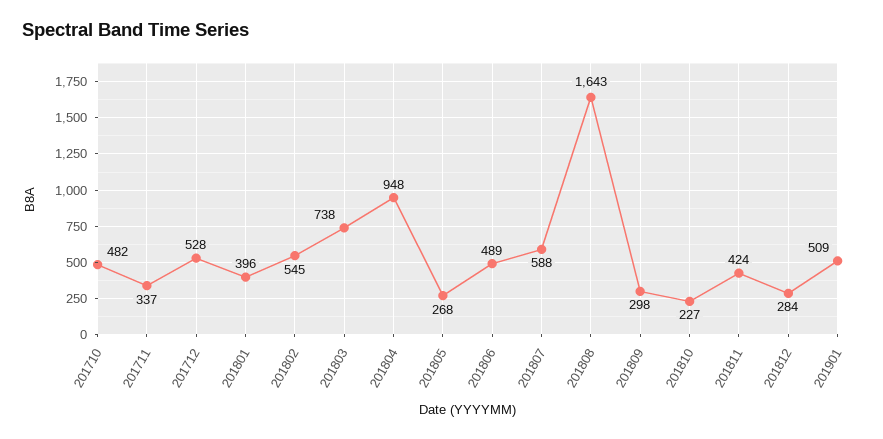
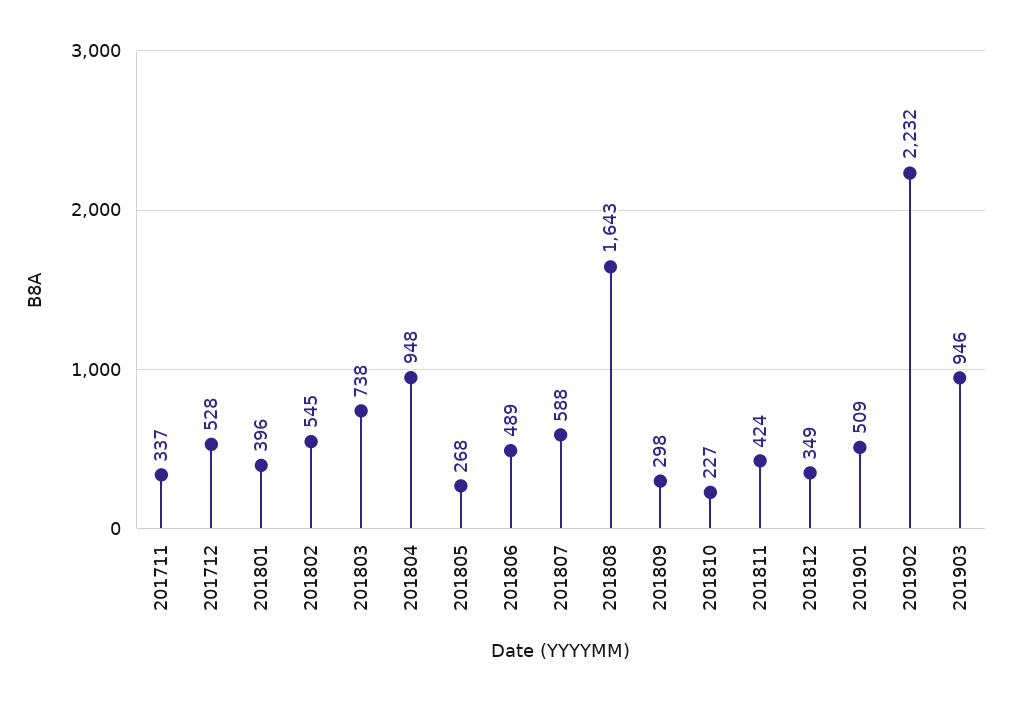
201710: 482 -> none
201812: 284 -> 349
201902: none -> 2232
201903: none -> 946

